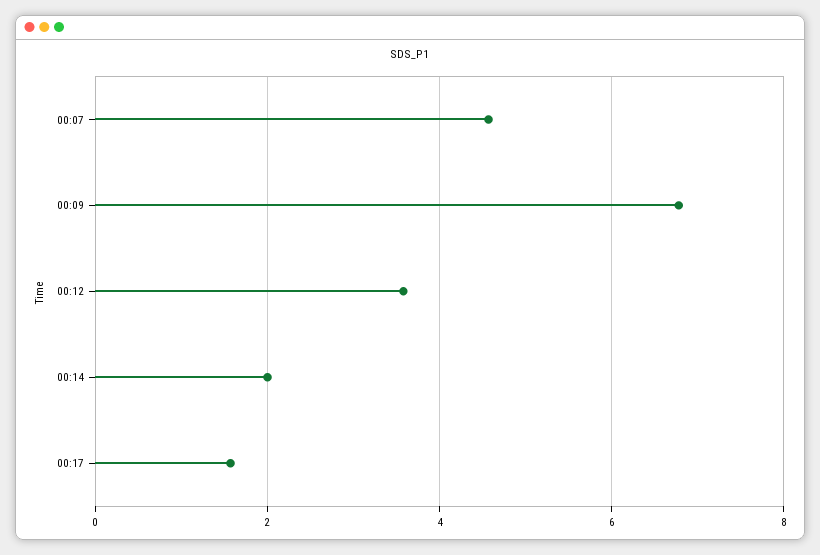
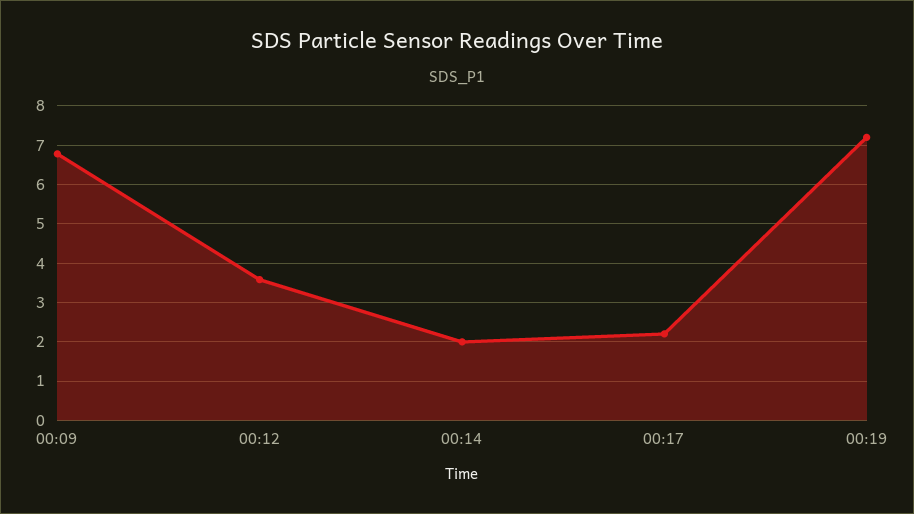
00:07: 4.6 -> none
00:17: 1.6 -> 2.2
00:19: none -> 7.2

